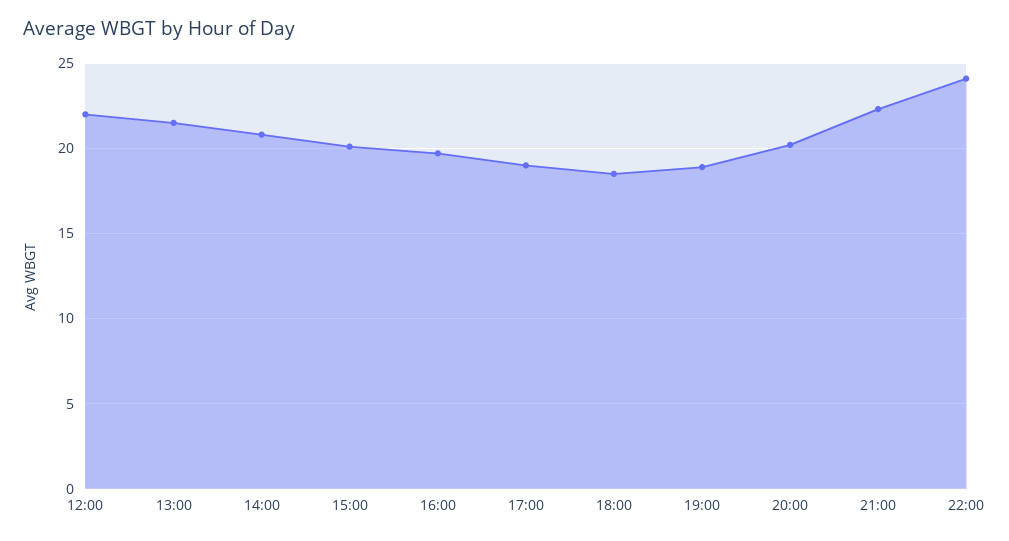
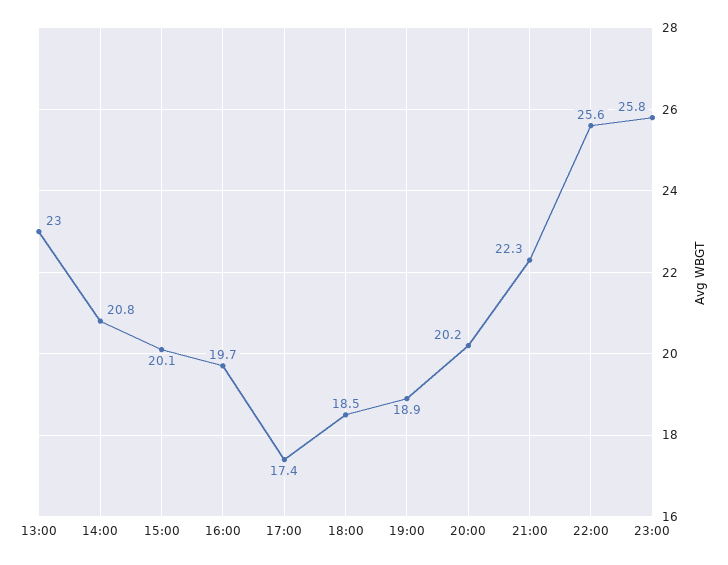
12:00: 22 -> none
13:00: 21.5 -> 23
17:00: 19 -> 17.4
22:00: 24 -> 25.6
23:00: none -> 25.8

